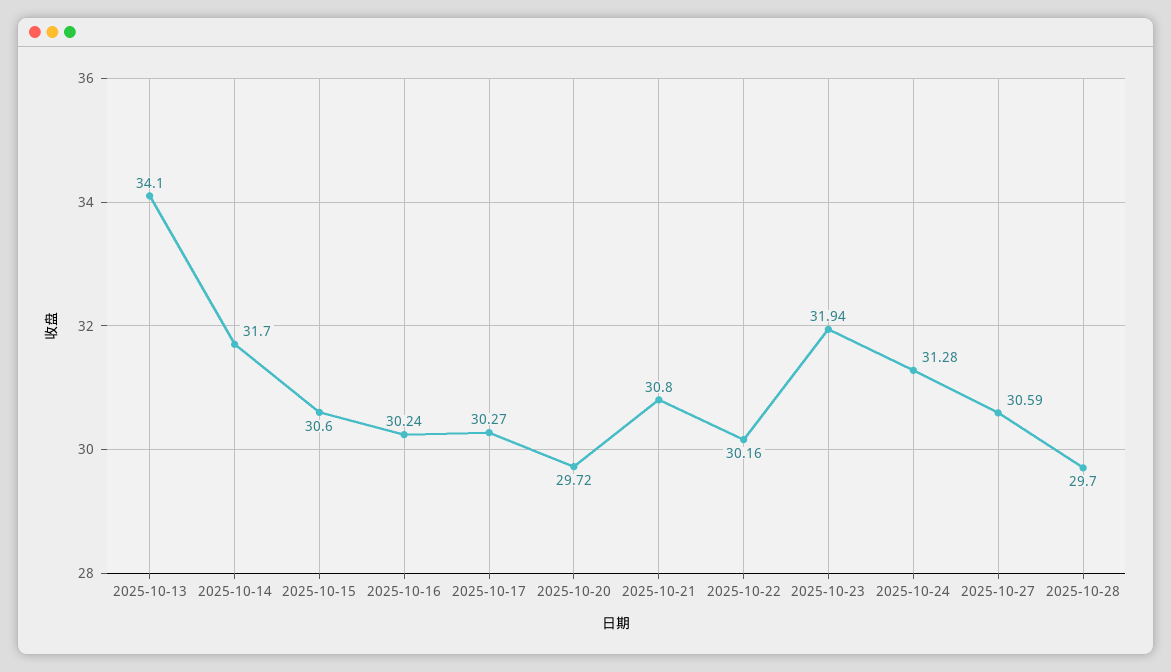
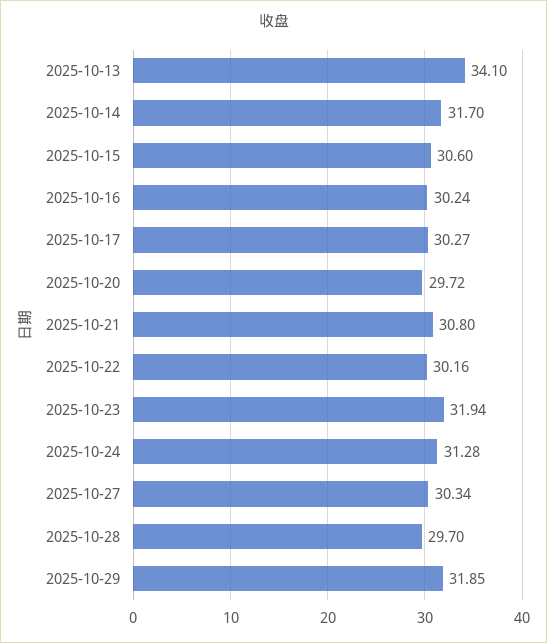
2025-10-27: 30.59 -> 30.34
2025-10-29: none -> 31.85

